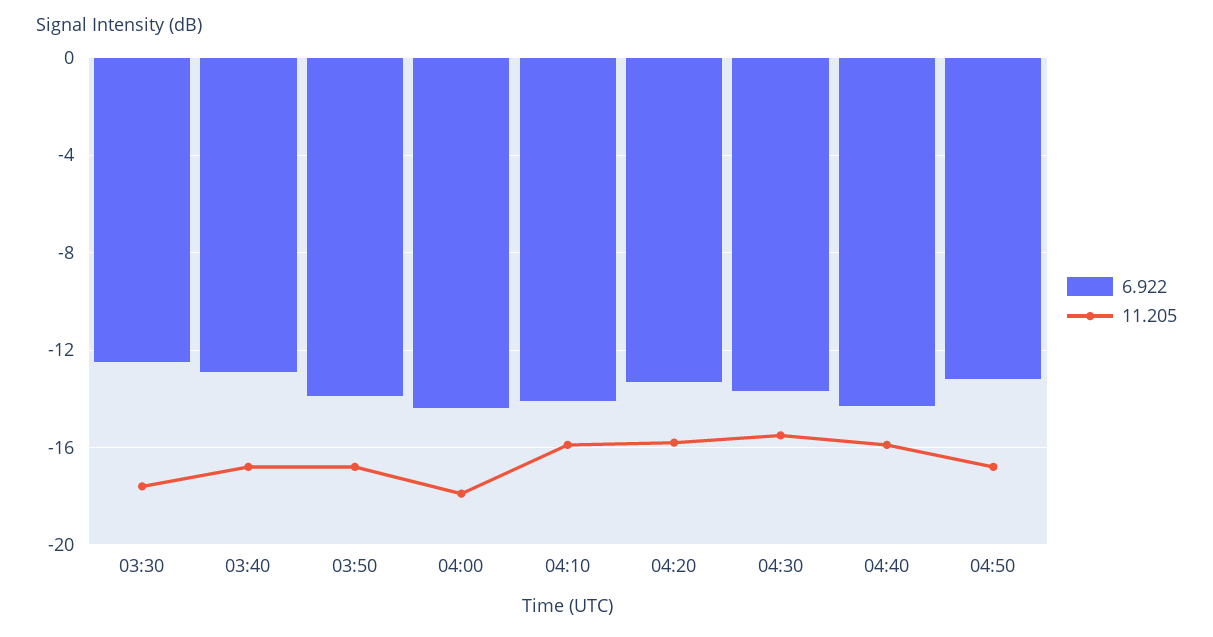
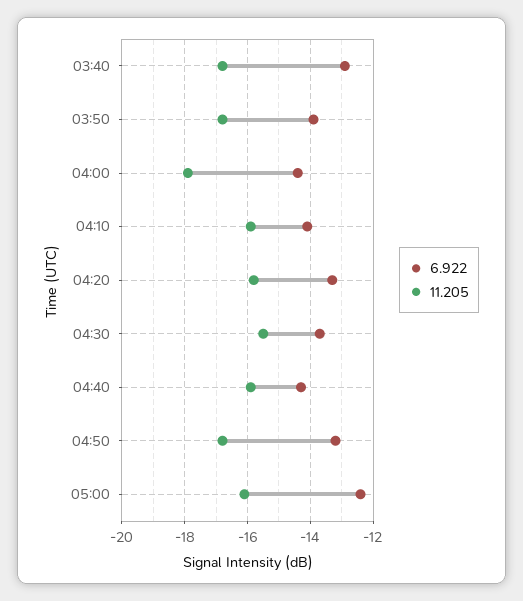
6.922, 03:30: -12.5 -> none
11.205, 03:30: -17.5 -> none
6.922, 05:00: none -> -12.5
11.205, 05:00: none -> -16

